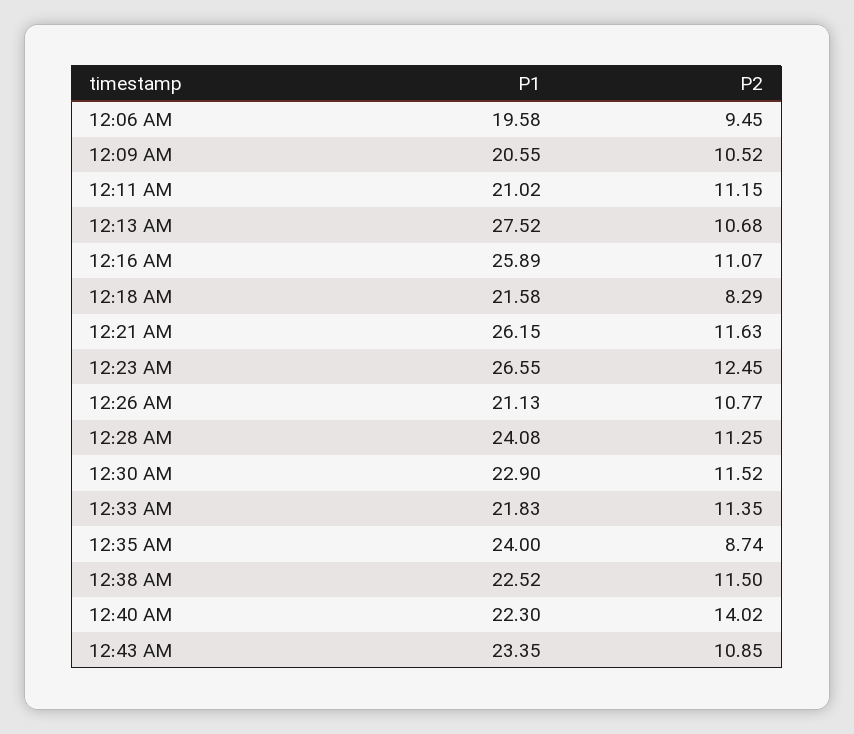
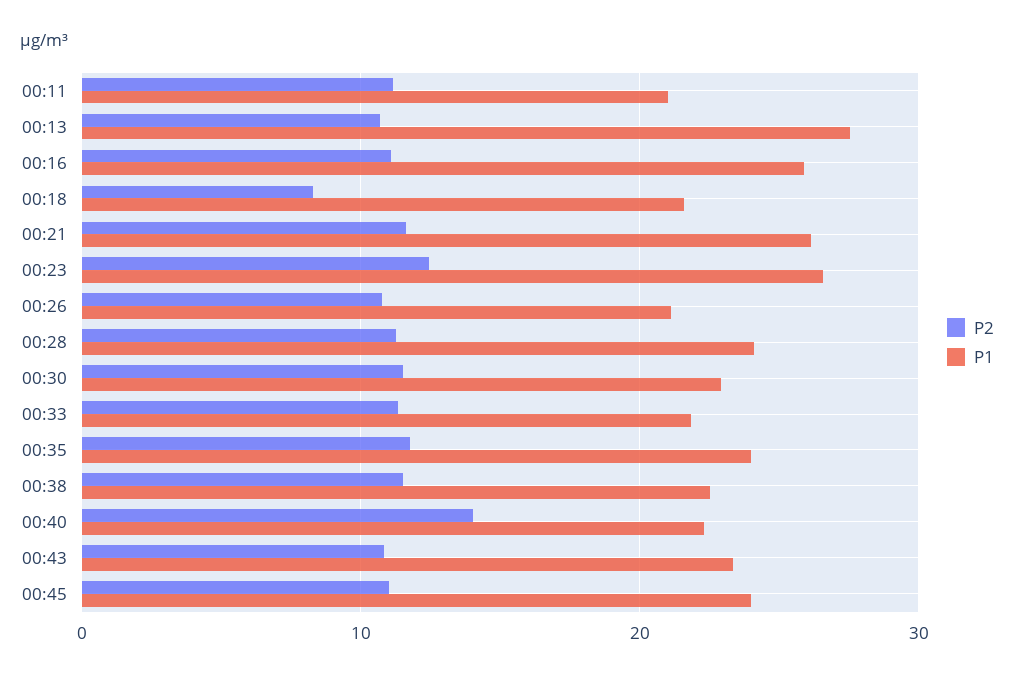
P1, 12:06 AM: 19.58 -> none
P2, 12:06 AM: 9.45 -> none
P1, 12:09 AM: 20.55 -> none
P2, 12:09 AM: 10.52 -> none
P2, 12:35 AM: 8.74 -> 12
P2, 00:45: none -> 11
P1, 00:45: none -> 24

